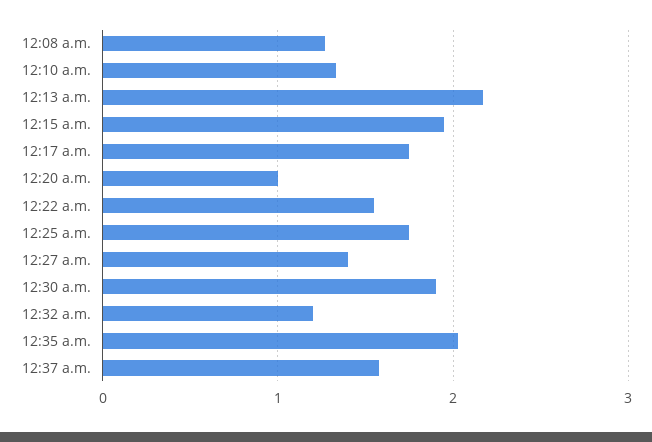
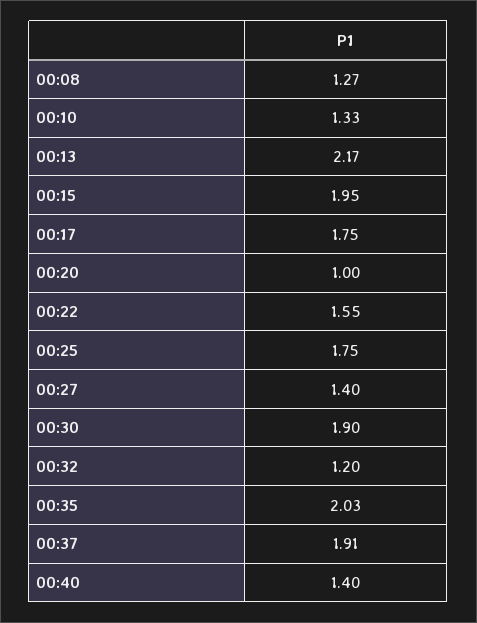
12:37 a.m.: 1.6 -> 1.91
00:40: none -> 1.4

